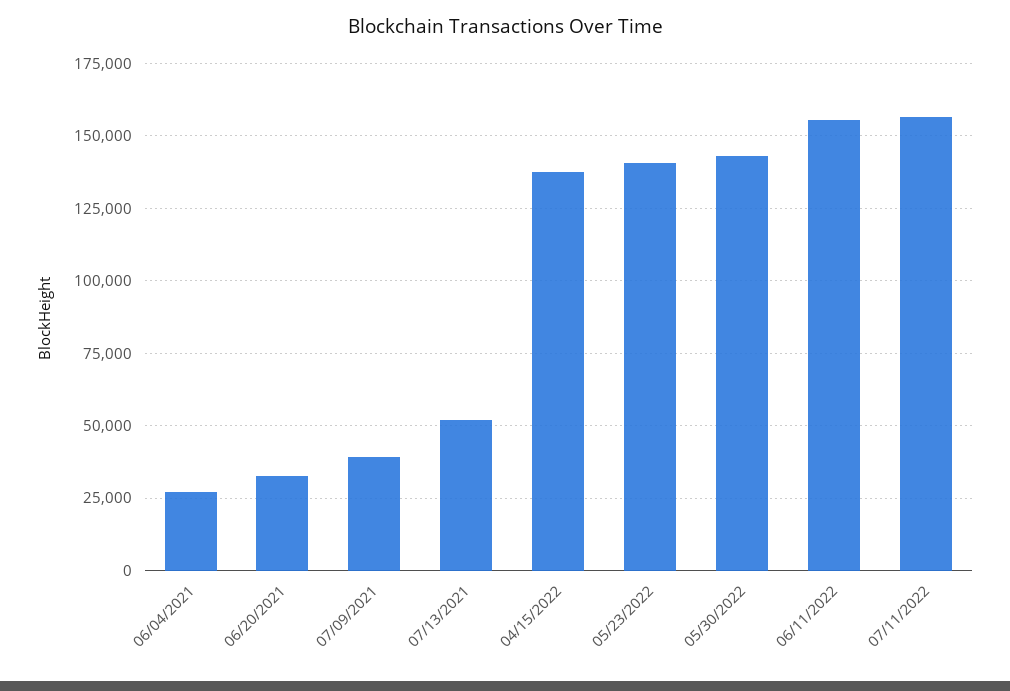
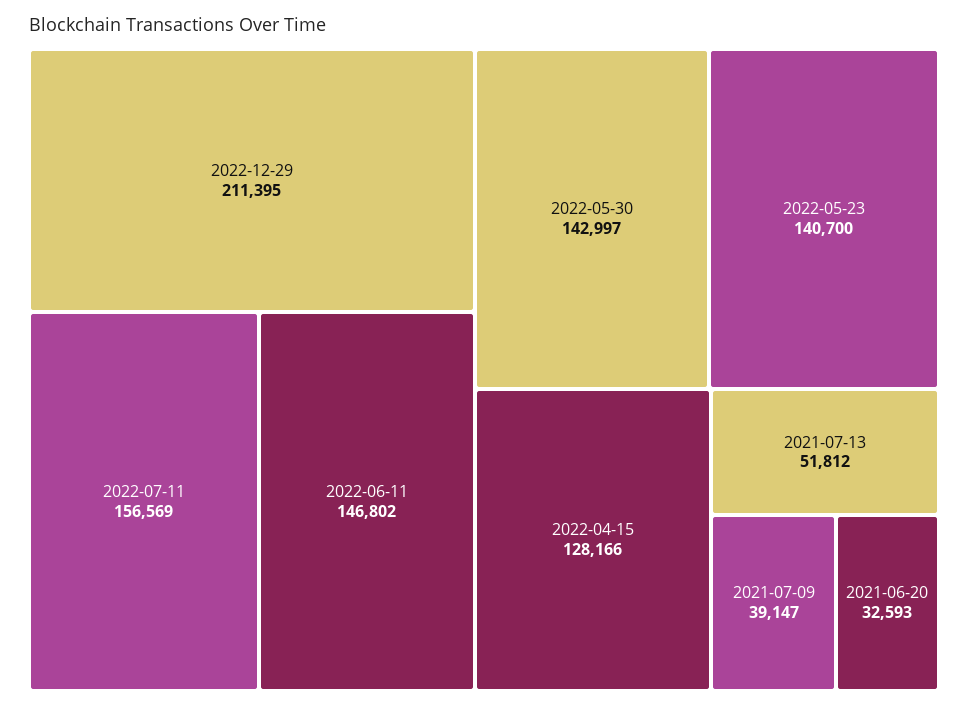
06/04/2021: 27500 -> none
04/15/2022: 137500 -> 128166
06/11/2022: 155000 -> 146802
2022-12-29: none -> 211395

